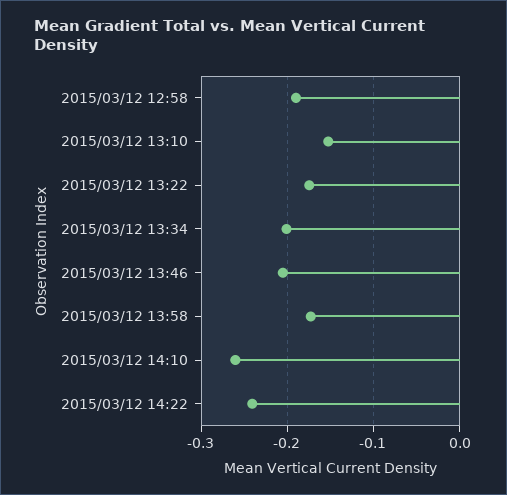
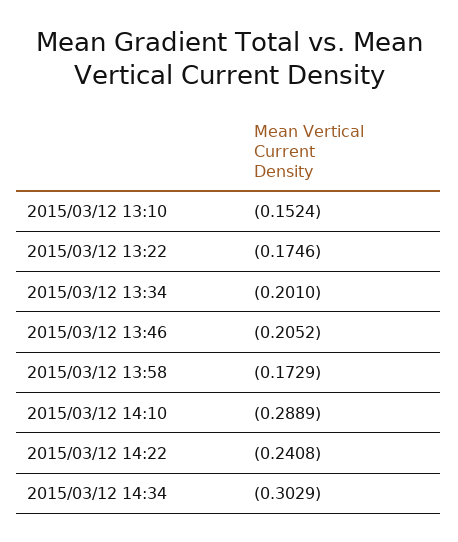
2015/03/12 12:58: -0.19 -> none
2015/03/12 14:10: -0.26 -> -0.2889
2015/03/12 14:34: none -> -0.3029

